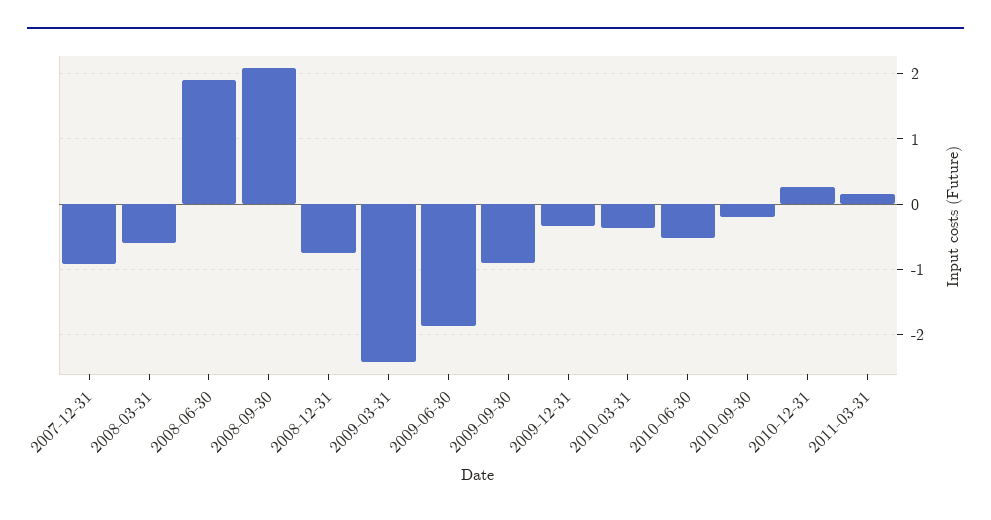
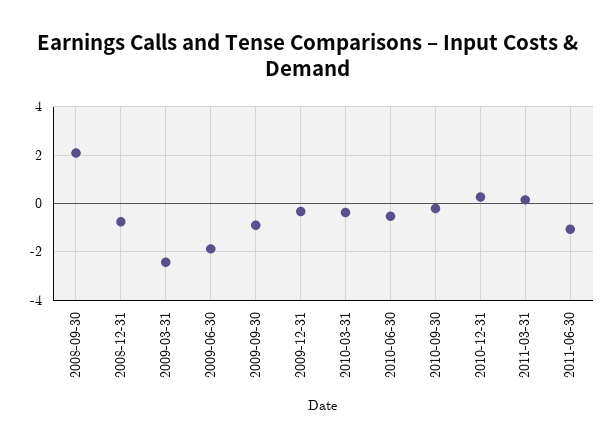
2007-12-31: -0.9 -> none
2008-03-31: -0.6 -> none
2008-06-30: 1.9 -> none
2011-06-30: none -> -1

